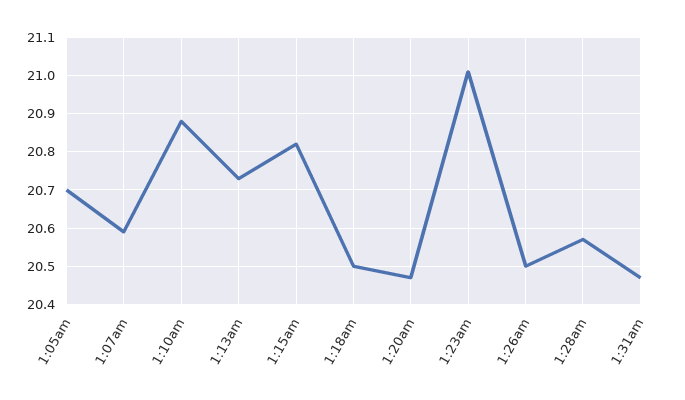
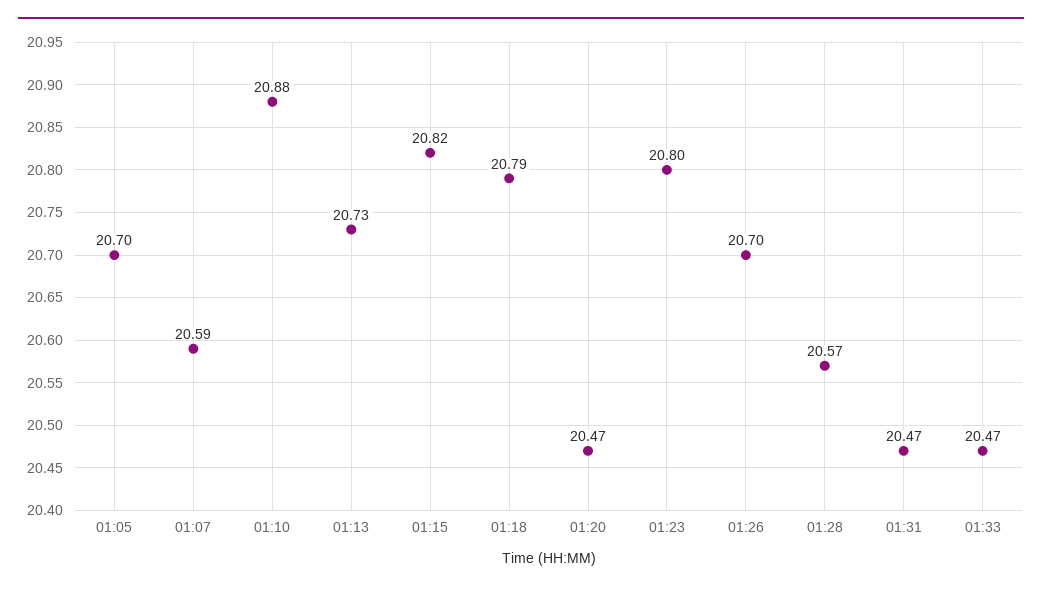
1:18am: 20.5 -> 20.79
1:23am: 21 -> 20.8
1:26am: 20.5 -> 20.7
01:33: none -> 20.47

